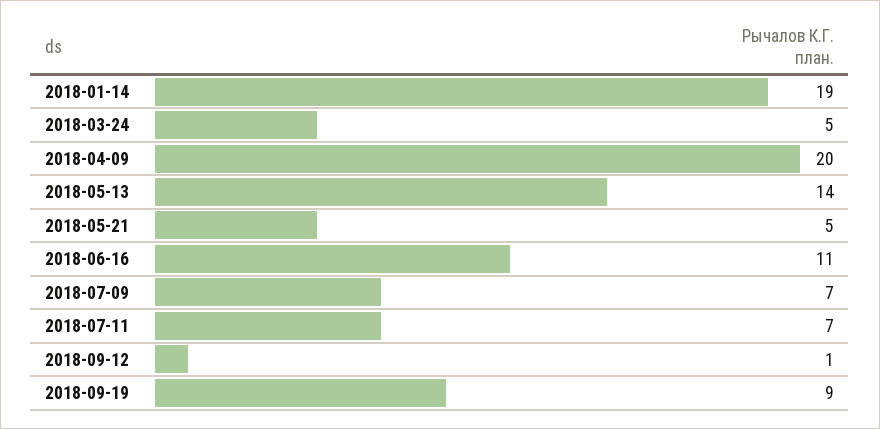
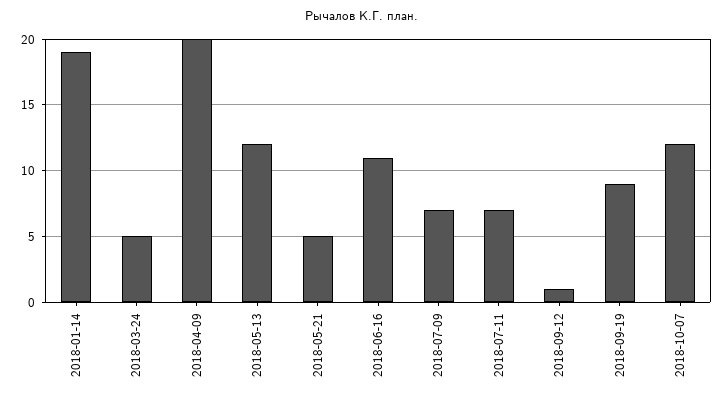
2018-05-13: 14 -> 12
2018-10-07: none -> 12

